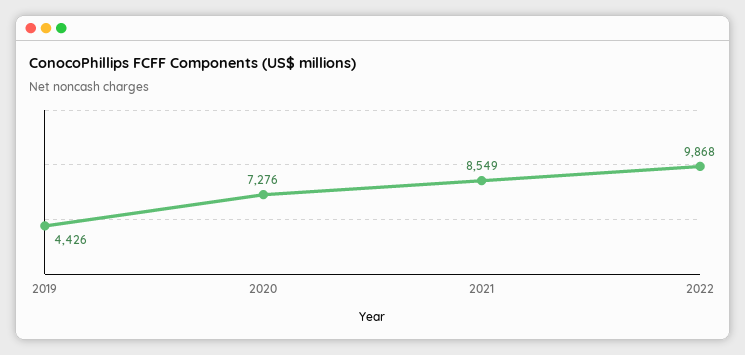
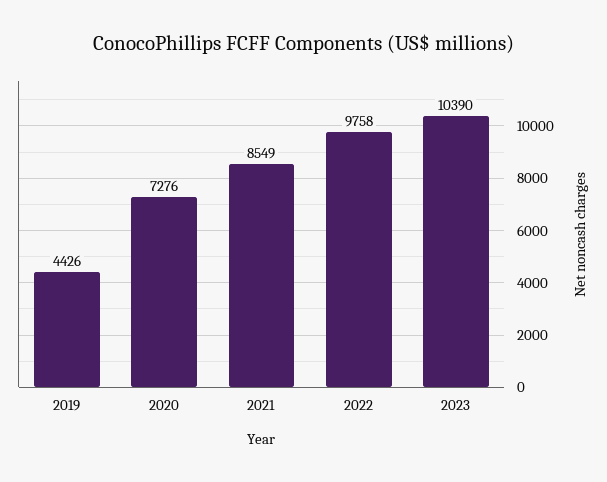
2022: 9868 -> 9758
2023: none -> 10390

